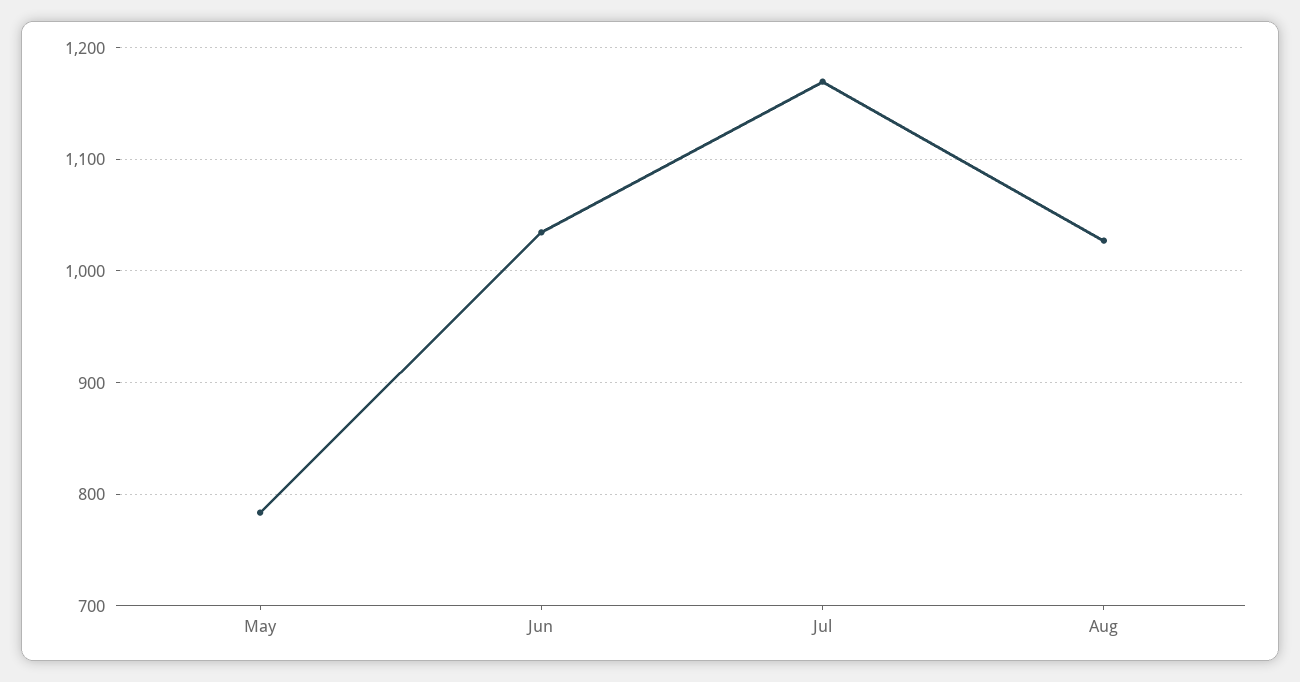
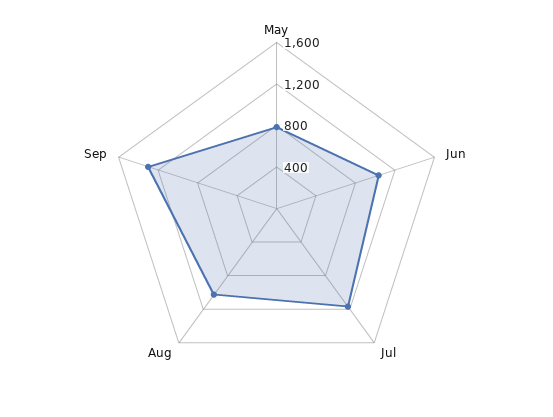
Sep: none -> 1300

